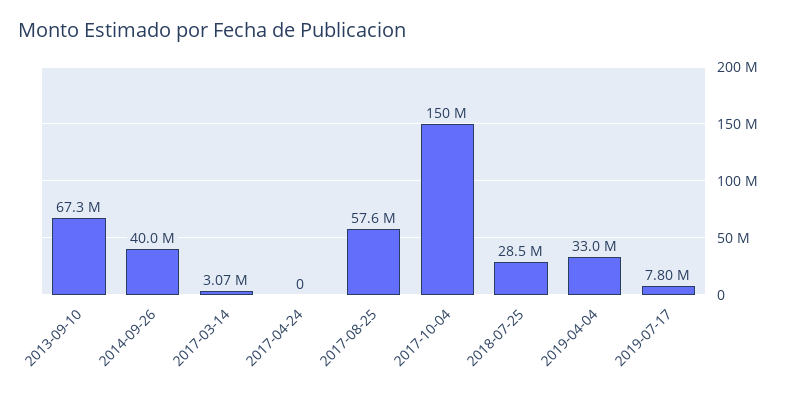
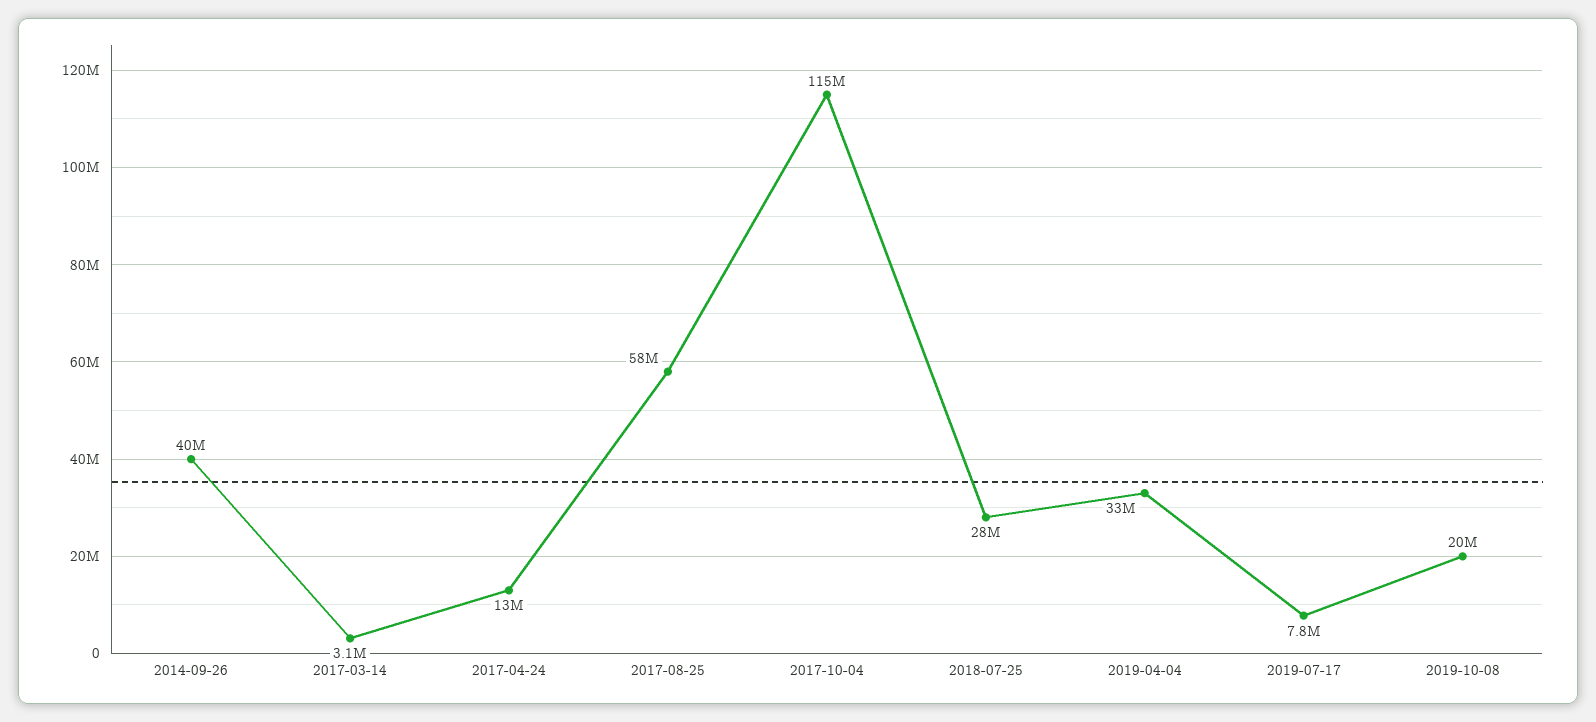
2013-09-10: 67300000 -> none
2017-04-24: 0 -> 13000000
2017-10-04: 150000000 -> 115000000
2019-10-08: none -> 20000000

